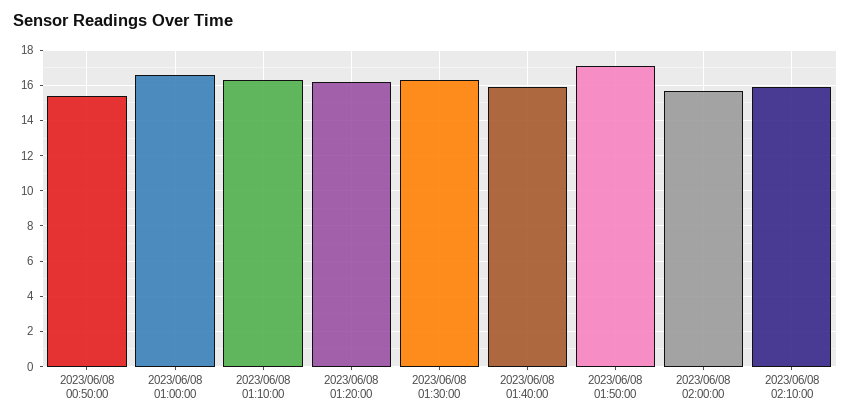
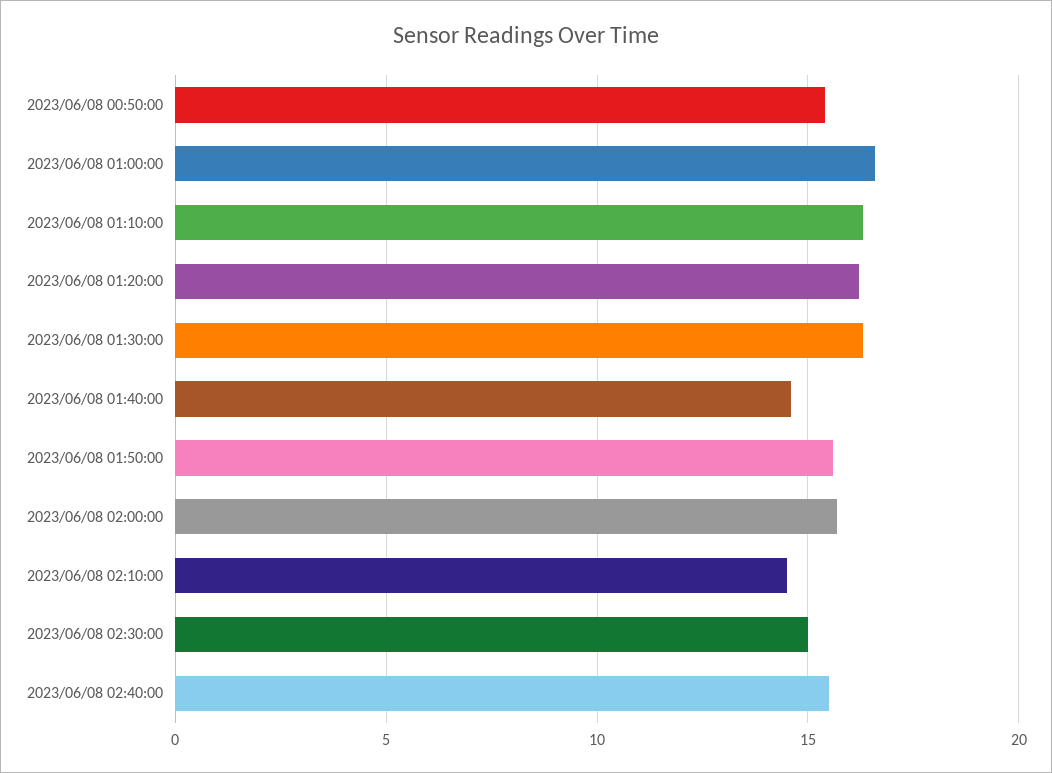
2023/06/08 01:40:00: 16 -> 14.5
2023/06/08 01:50:00: 17 -> 15.5
2023/06/08 02:10:00: 16 -> 14.5
2023/06/08 02:30:00: none -> 15
2023/06/08 02:40:00: none -> 15.5

